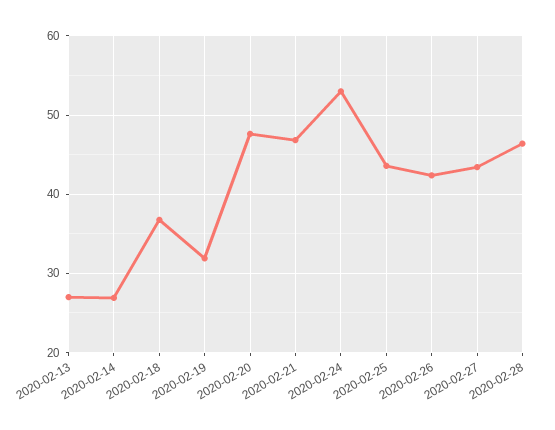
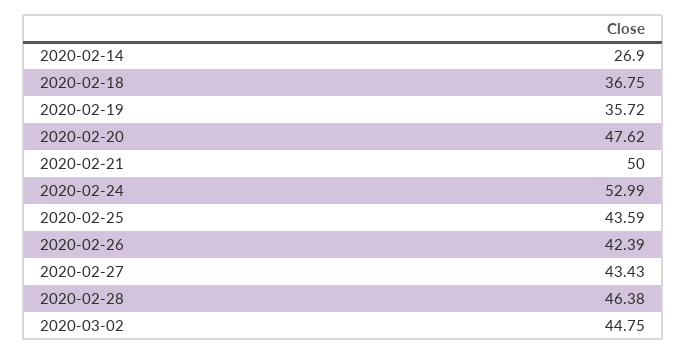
2020-02-13: 27 -> none
2020-02-19: 32 -> 35.72
2020-02-21: 47 -> 50
2020-03-02: none -> 44.75

